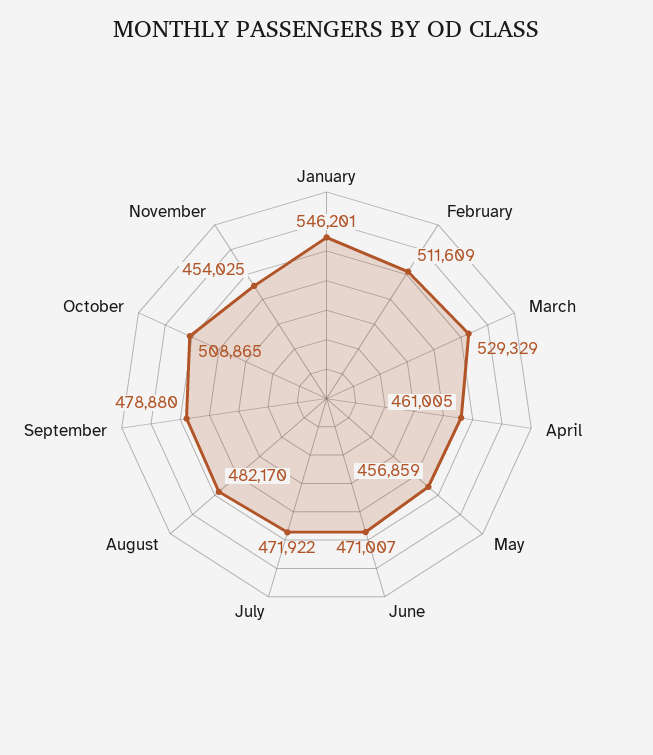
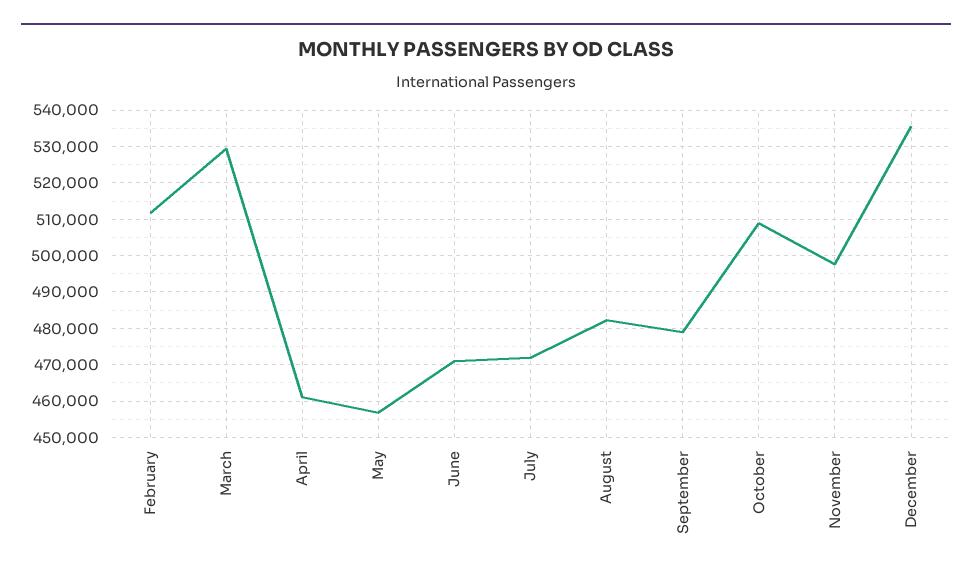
January: 546201 -> none
November: 454025 -> 498000
December: none -> 536000

